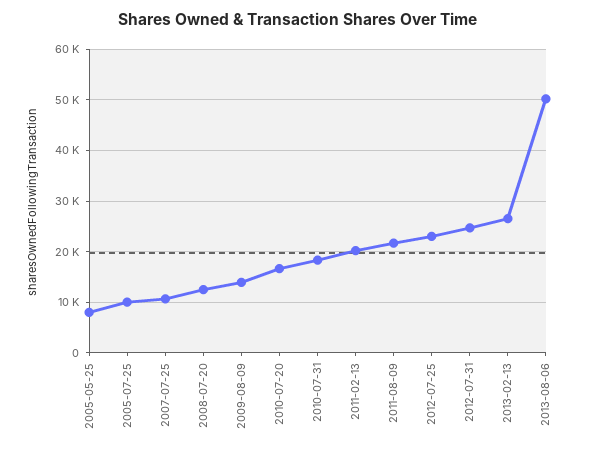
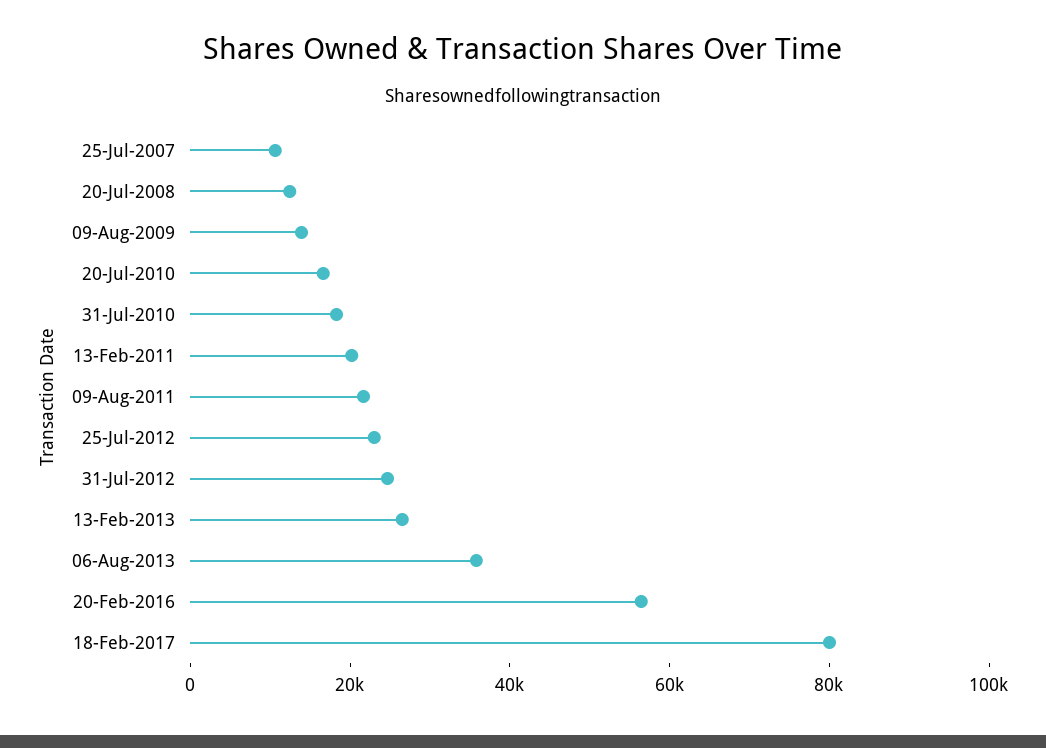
2005-05-25: 8000 -> none
2005-07-25: 10000 -> none
2013-08-06: 50000 -> 35000
20-Feb-2016: none -> 55000
18-Feb-2017: none -> 80000

